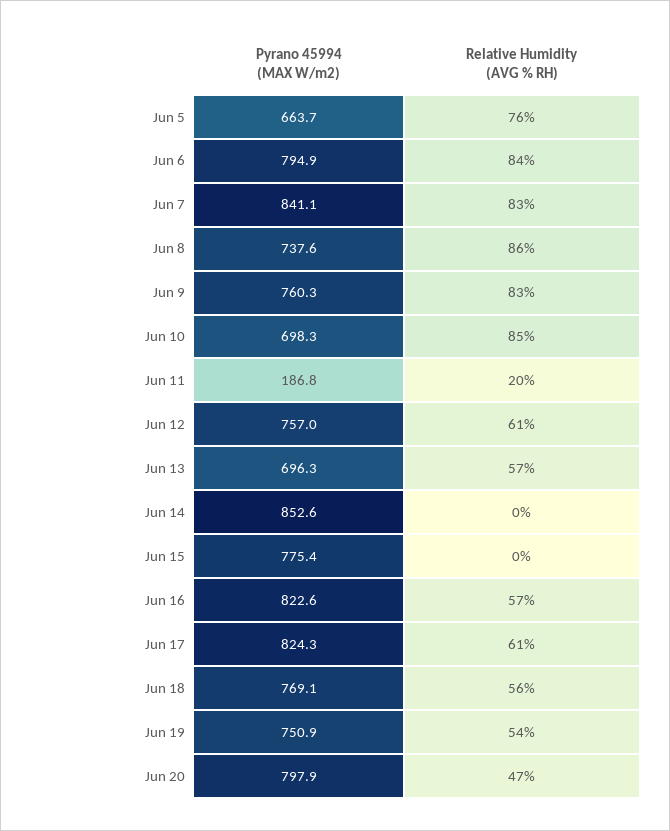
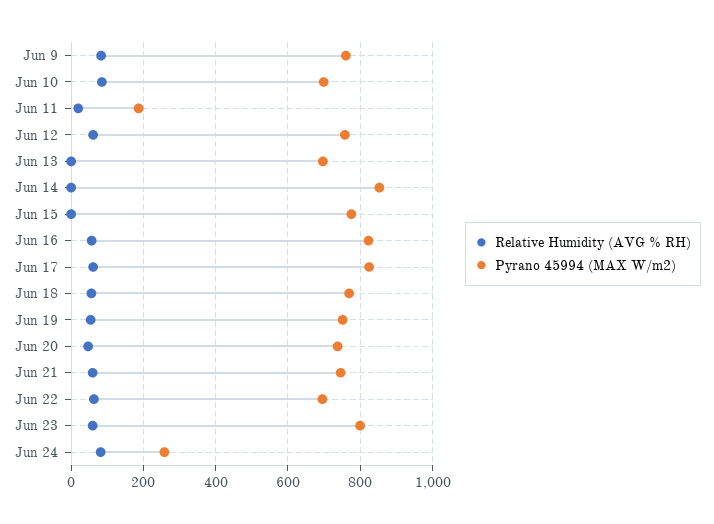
Pyrano 45994 (MAX W/m2), Jun 5: 663.7 -> none
Relative Humidity (AVG % RH), Jun 5: 76 -> none
Pyrano 45994 (MAX W/m2), Jun 6: 794.9 -> none
Relative Humidity (AVG % RH), Jun 6: 84 -> none
Pyrano 45994 (MAX W/m2), Jun 7: 841.1 -> none
Relative Humidity (AVG % RH), Jun 7: 83 -> none
Pyrano 45994 (MAX W/m2), Jun 8: 737.6 -> none
Relative Humidity (AVG % RH), Jun 8: 86 -> none
Relative Humidity (AVG % RH), Jun 13: 57 -> 0
Pyrano 45994 (MAX W/m2), Jun 20: 797.9 -> 740
Relative Humidity (AVG % RH), Jun 21: none -> 60
Pyrano 45994 (MAX W/m2), Jun 21: none -> 740
Relative Humidity (AVG % RH), Jun 22: none -> 60
Pyrano 45994 (MAX W/m2), Jun 22: none -> 700
Relative Humidity (AVG % RH), Jun 23: none -> 60
Pyrano 45994 (MAX W/m2), Jun 23: none -> 800
Relative Humidity (AVG % RH), Jun 24: none -> 80
Pyrano 45994 (MAX W/m2), Jun 24: none -> 260

